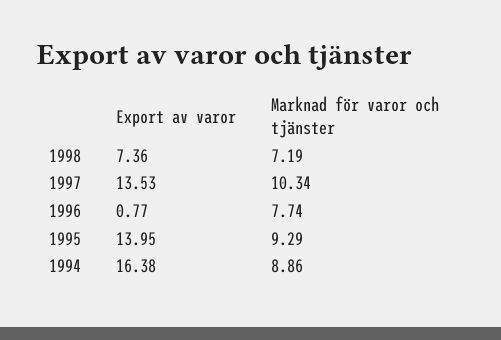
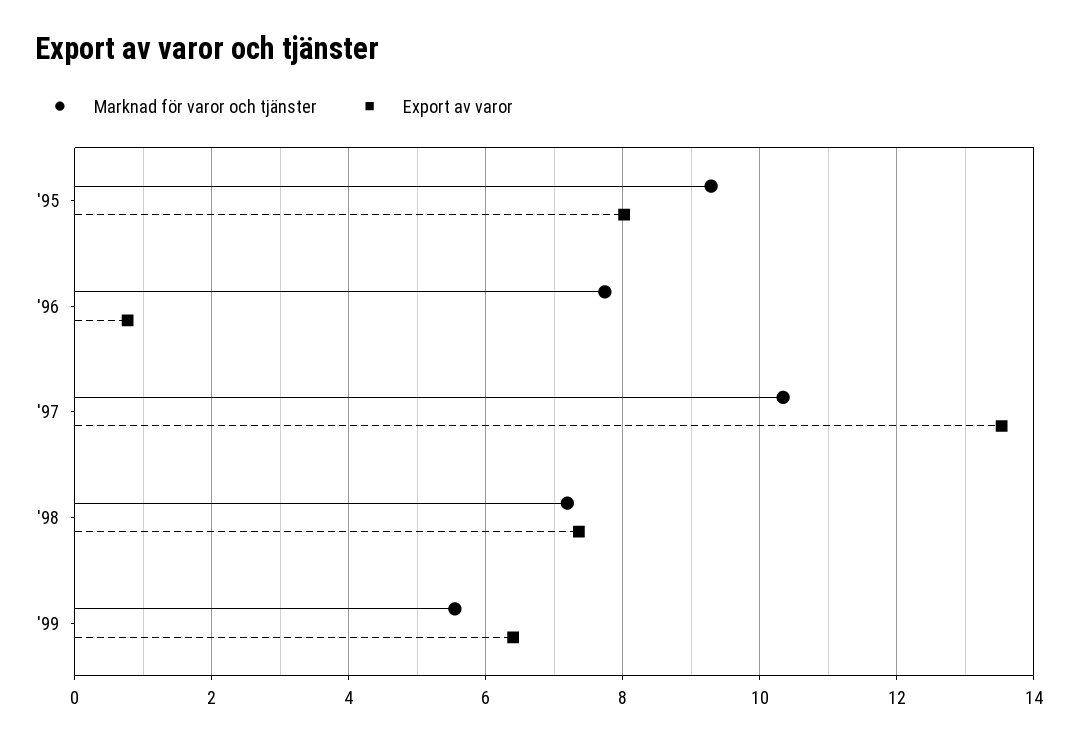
Export av varor, 1995: 13.95 -> 8
Export av varor, 1994: 16.38 -> none
Marknad för varor och tjänster, 1994: 8.86 -> none
Marknad för varor och tjänster, '99: none -> 5.6
Export av varor, '99: none -> 6.4

